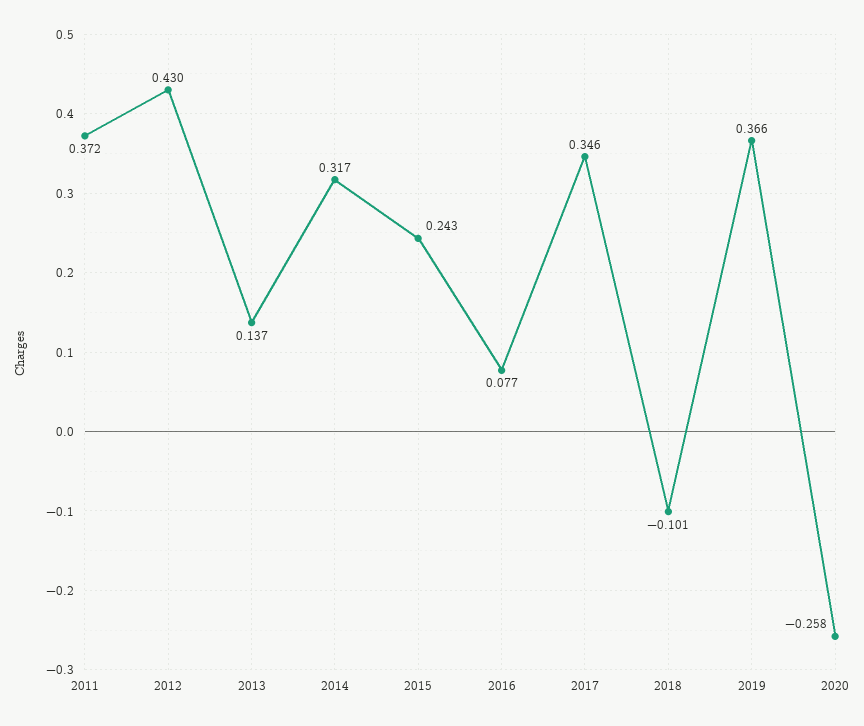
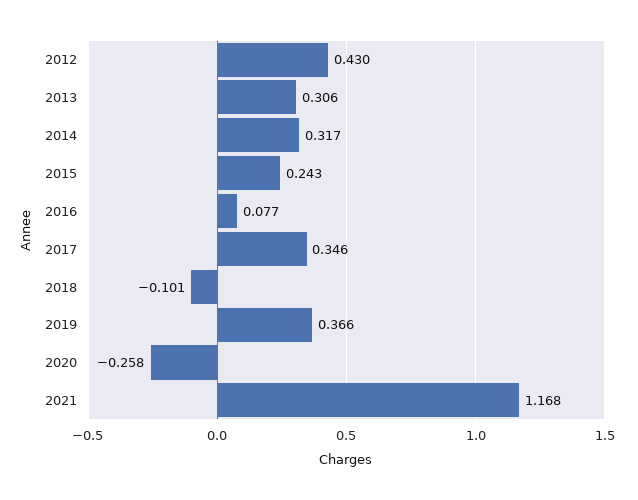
2011: 0.372 -> none
2013: 0.137 -> 0.306
2021: none -> 1.168

